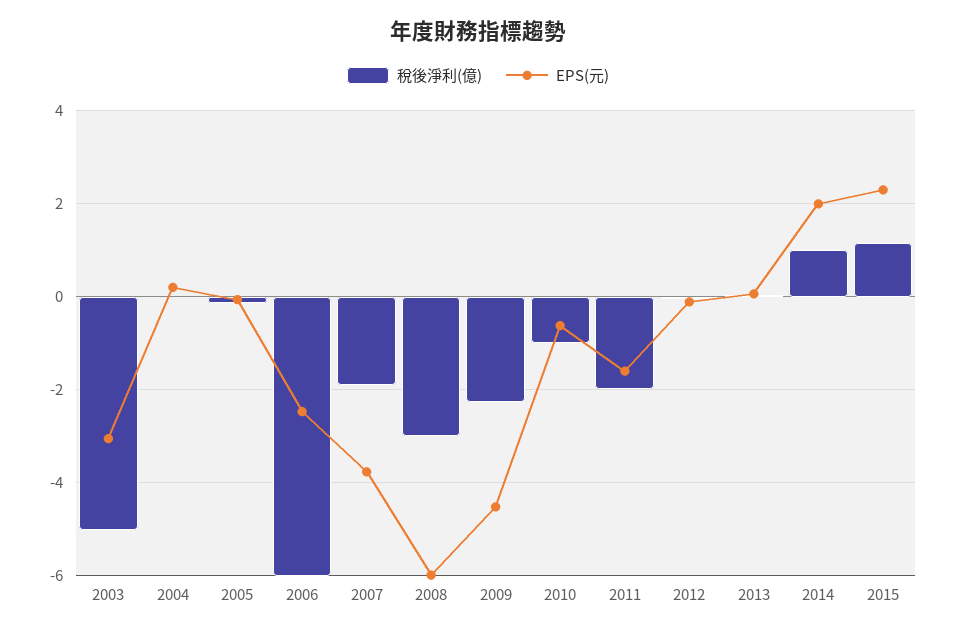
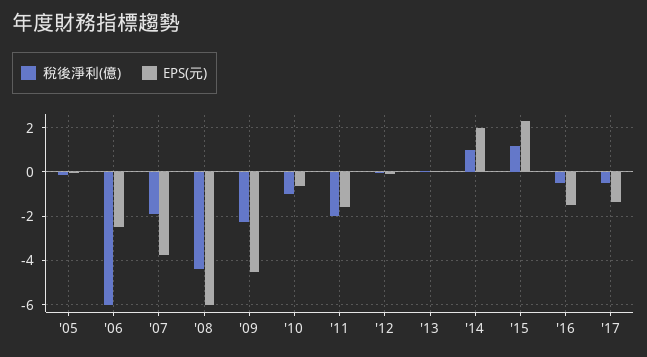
稅後淨利(億), 2003: -5 -> none
EPS(元), 2003: -3 -> none
稅後淨利(億), 2004: 0 -> none
EPS(元), 2004: 0.2 -> none
稅後淨利(億), 2008: -3 -> -4.5
稅後淨利(億), '16: none -> -0.5
EPS(元), '16: none -> -1.5
稅後淨利(億), '17: none -> -0.5
EPS(元), '17: none -> -1.5

